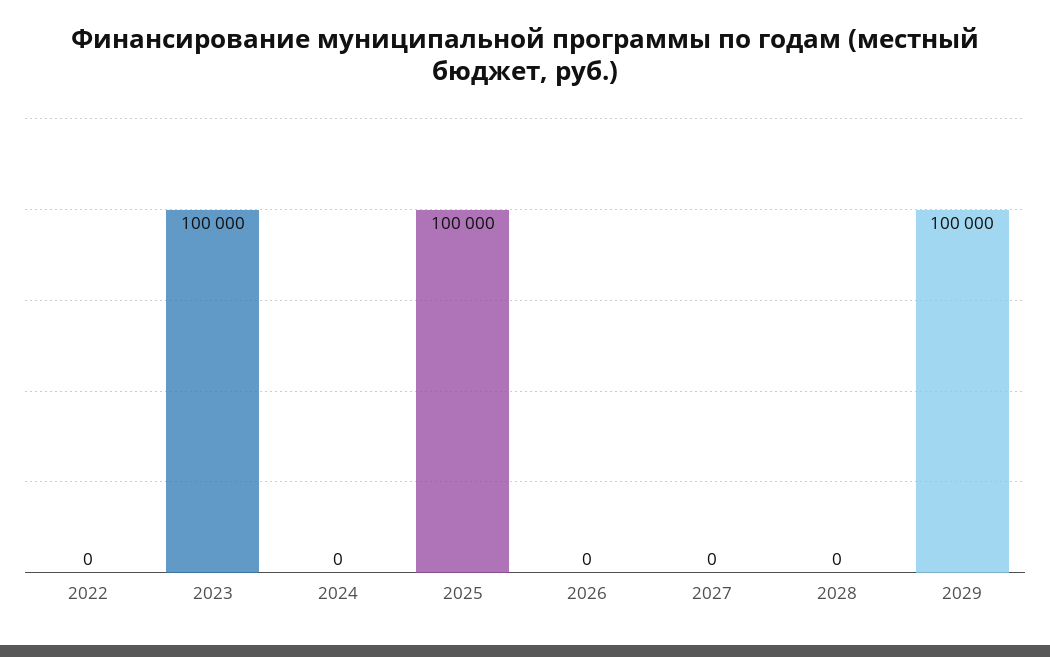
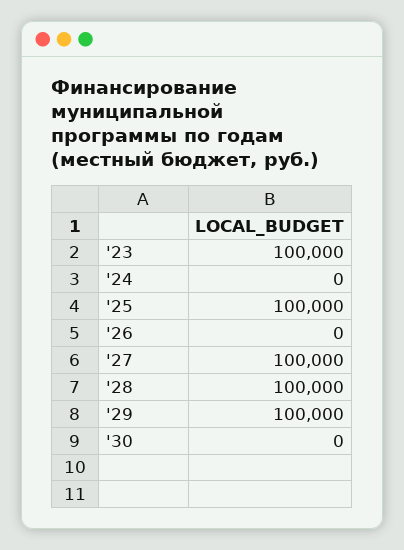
2022: 0 -> none
2027: 0 -> 100000
2028: 0 -> 100000
'30: none -> 0

